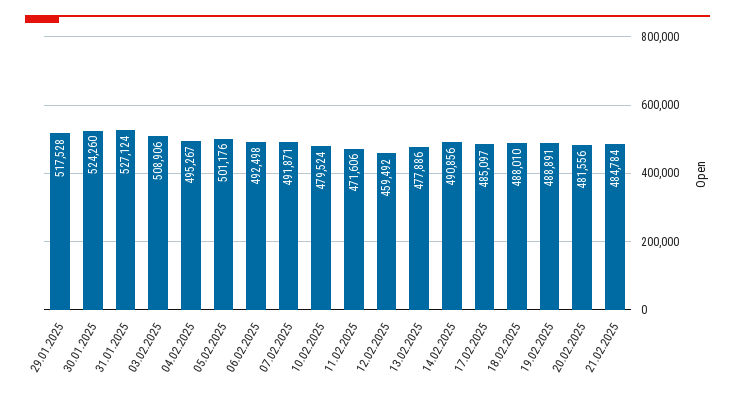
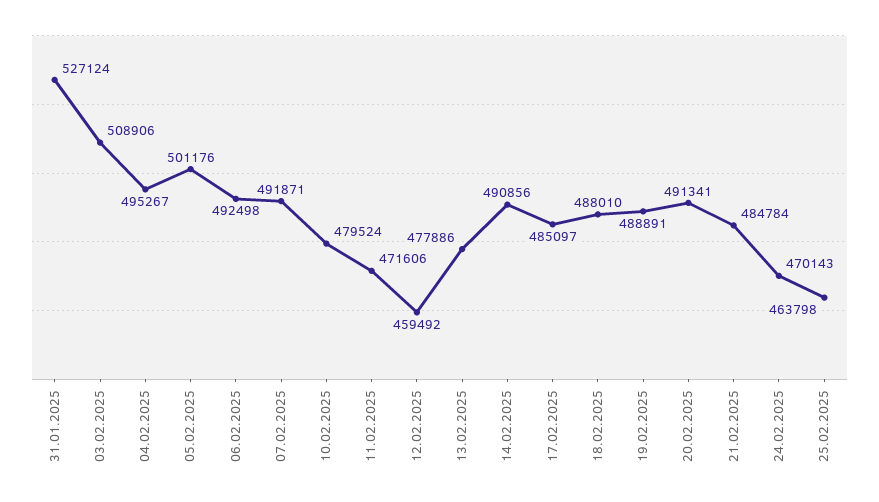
29.01.2025: 517528 -> none
30.01.2025: 524260 -> none
20.02.2025: 481556 -> 491341
24.02.2025: none -> 470143
25.02.2025: none -> 463798

